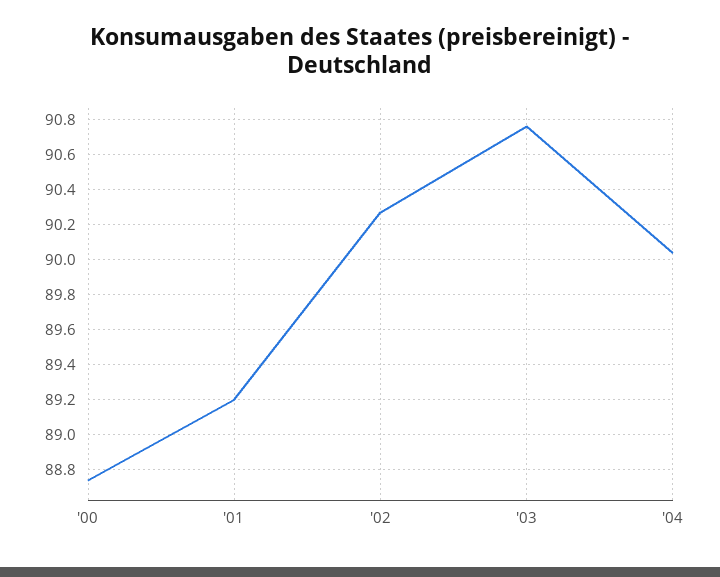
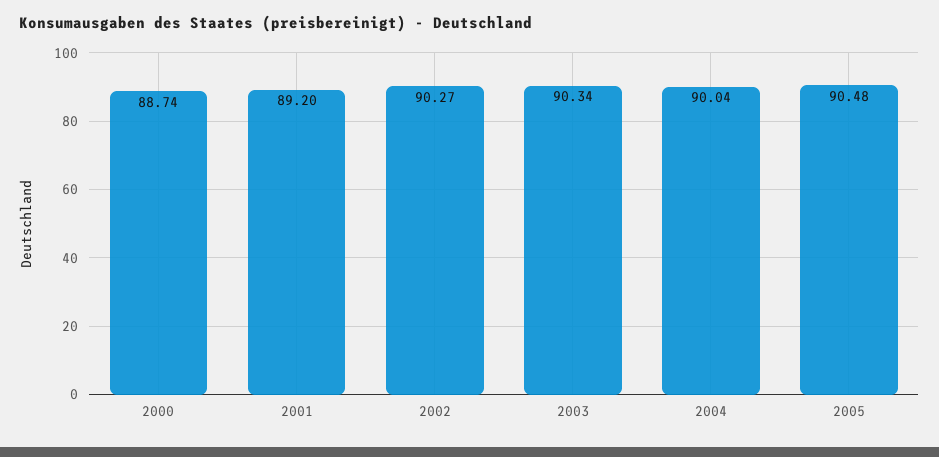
'03: 90.75 -> 90.34
2005: none -> 90.48

